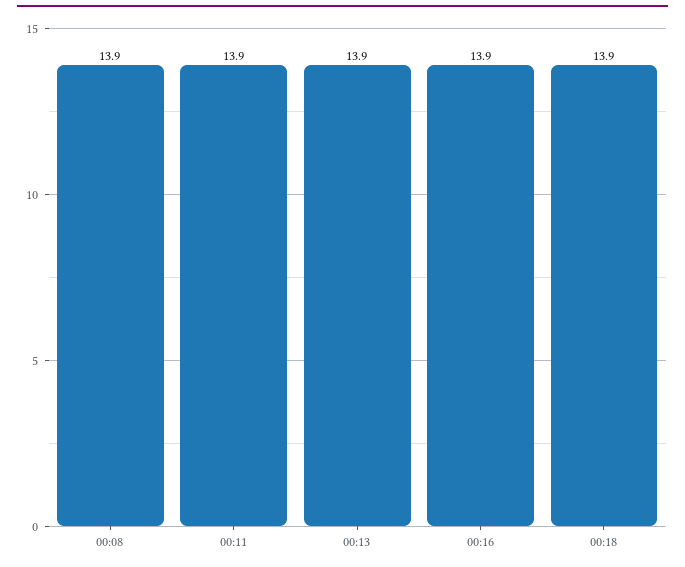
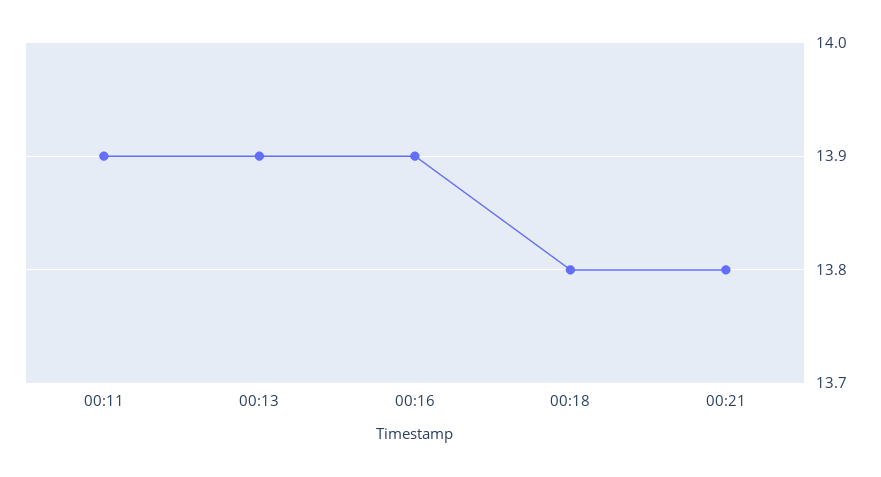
00:08: 13.9 -> none
00:18: 13.9 -> 13.8
00:21: none -> 13.8

